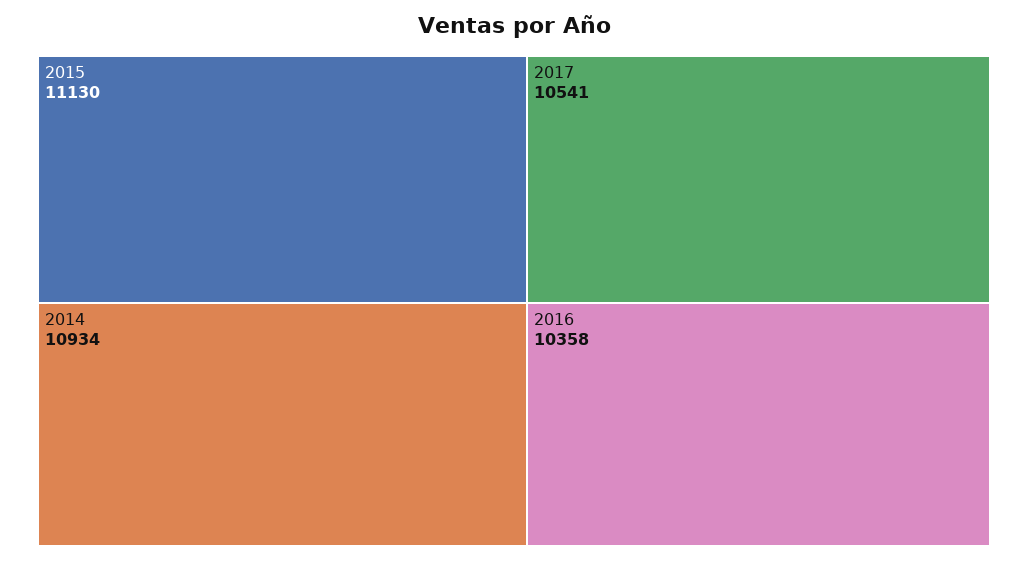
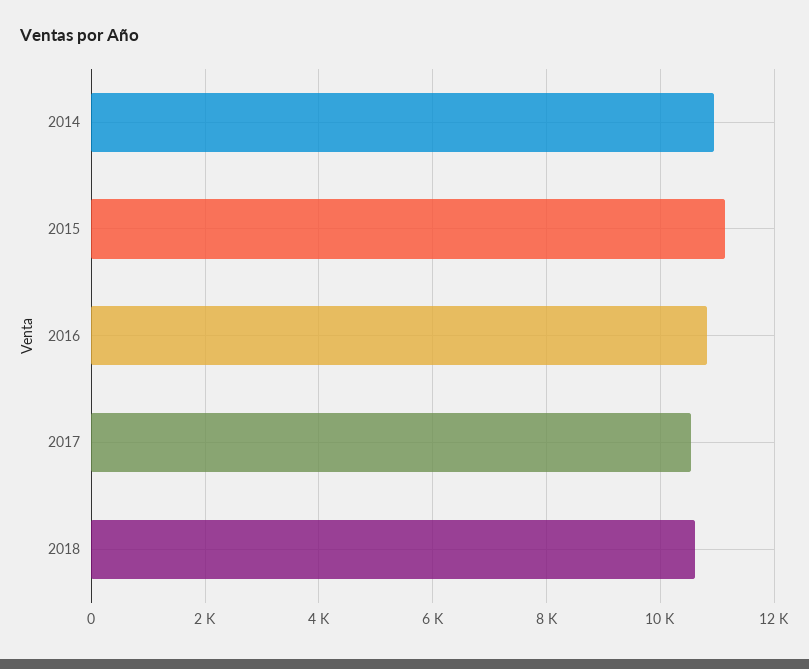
2016: 10358 -> 10800
2018: none -> 10600

